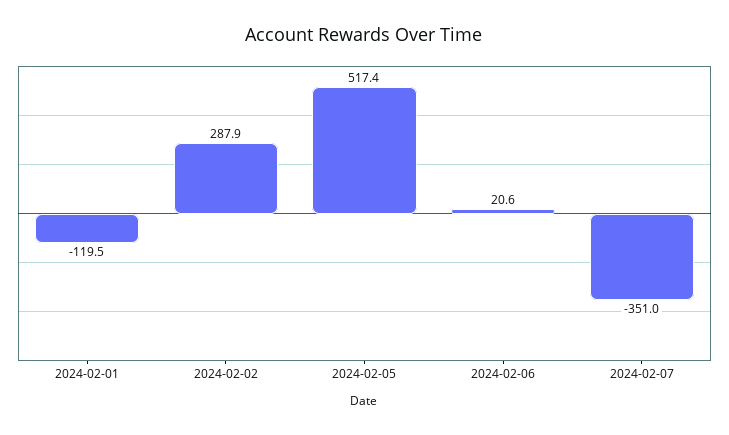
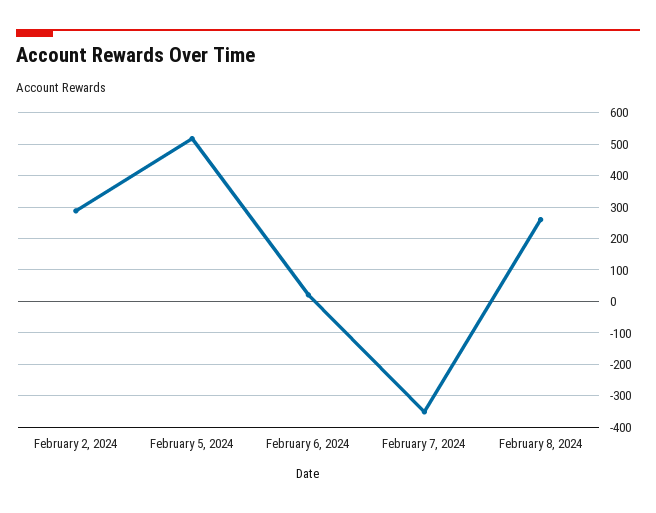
2024-02-01: -119.5 -> none
February 8, 2024: none -> 260

